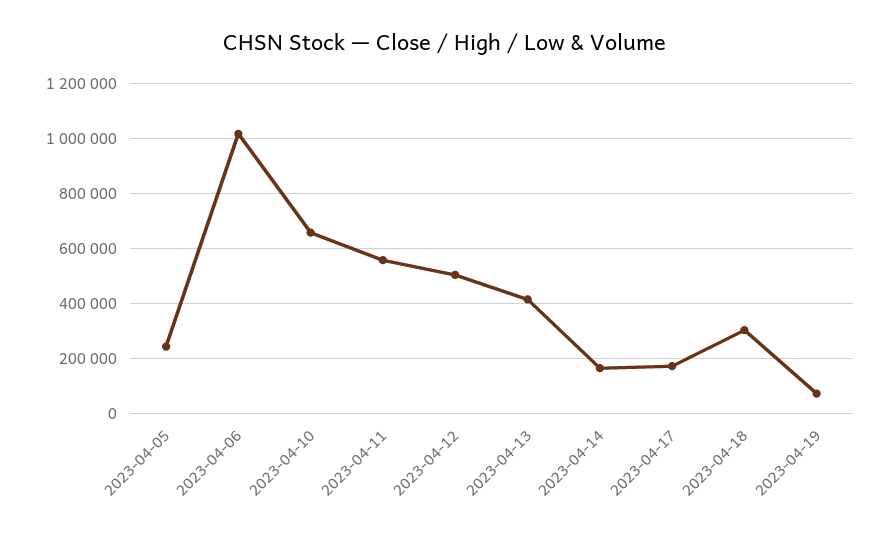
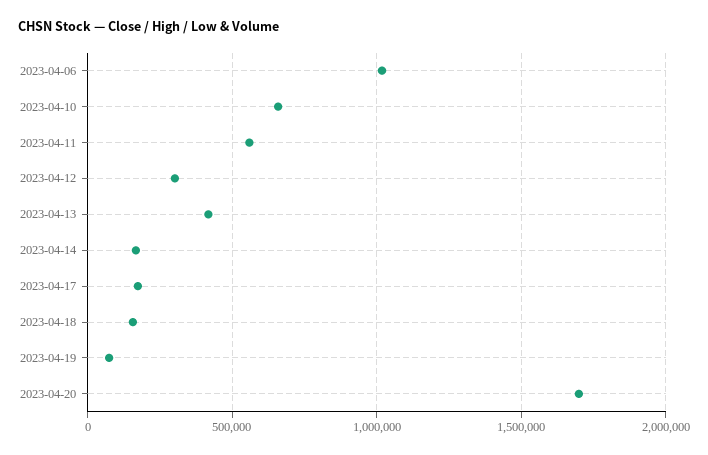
2023-04-05: 250000 -> none
2023-04-12: 500000 -> 300000
2023-04-18: 300000 -> 150000
2023-04-20: none -> 1700000

